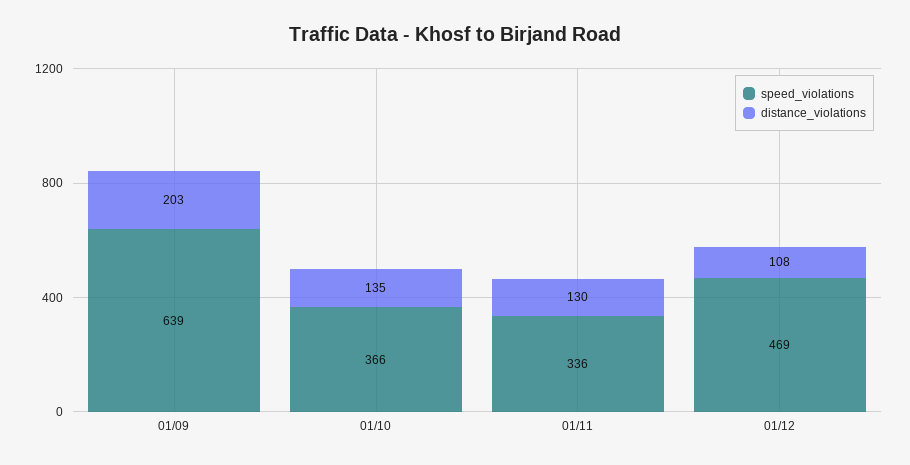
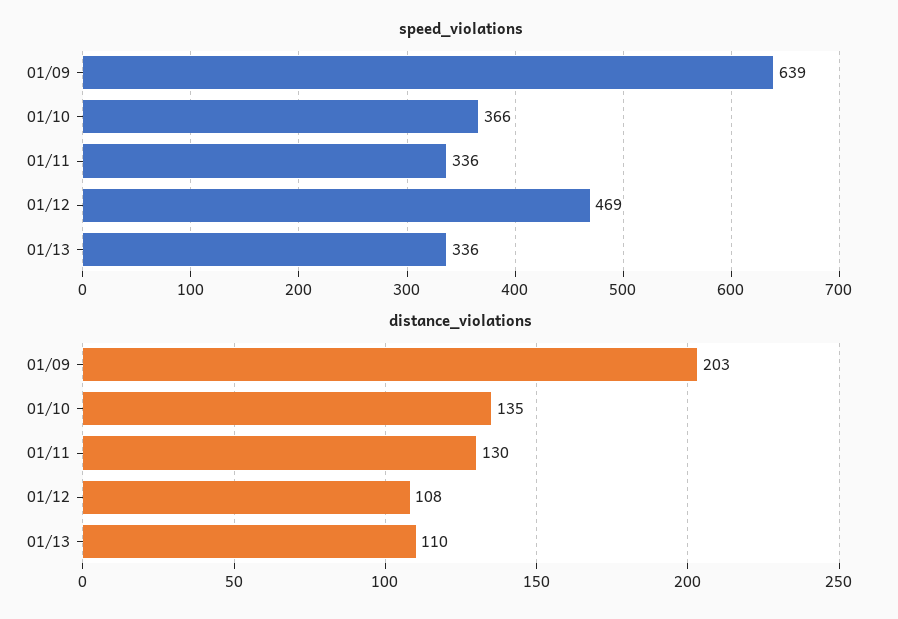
speed_violations, 01/13: none -> 336
distance_violations, 01/13: none -> 110

